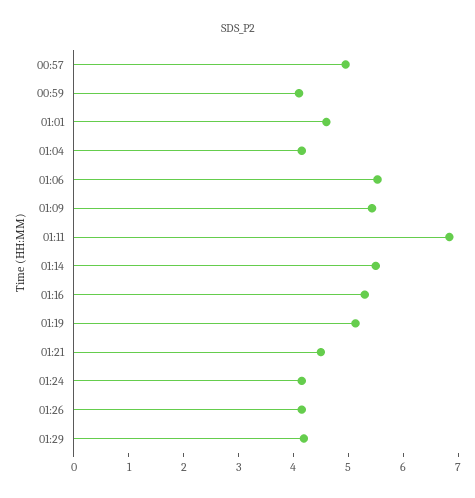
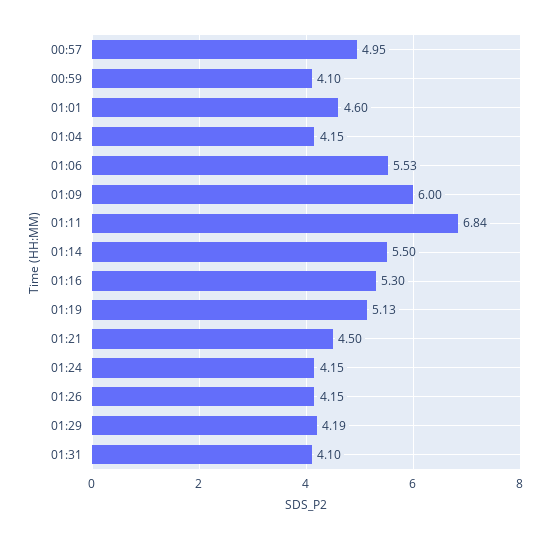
01:09: 5.4 -> 6
01:31: none -> 4.1

